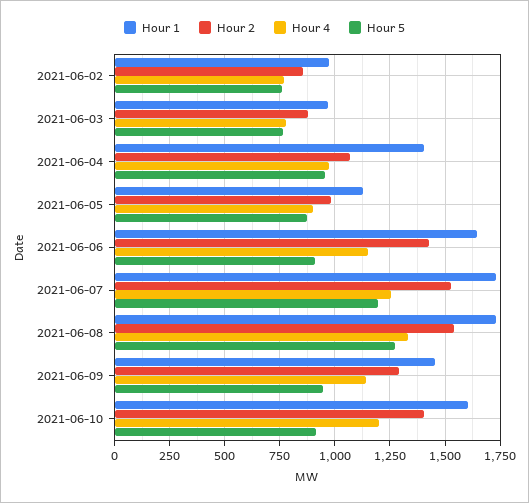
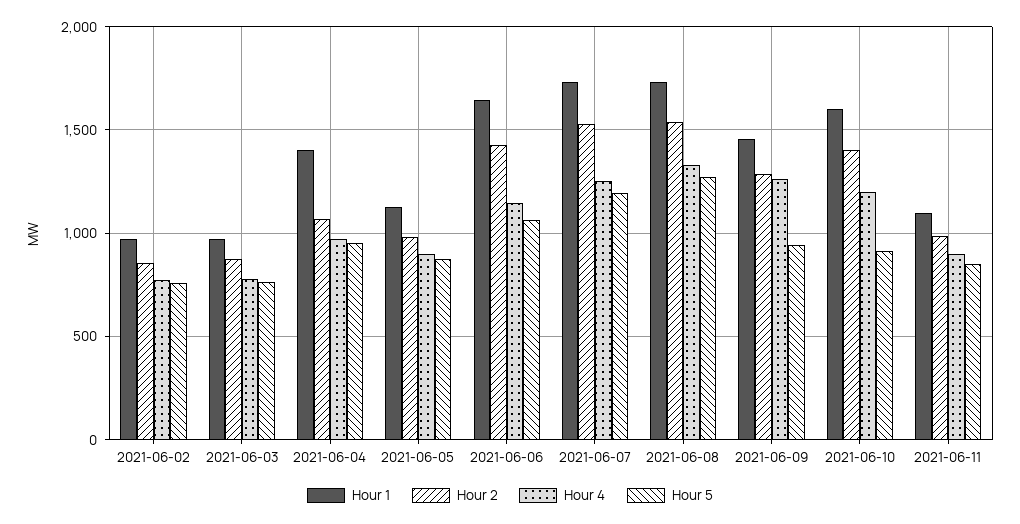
Hour 5, 2021-06-06: 900 -> 1050
Hour 4, 2021-06-09: 1150 -> 1250
Hour 1, 2021-06-11: none -> 1100
Hour 2, 2021-06-11: none -> 1000
Hour 4, 2021-06-11: none -> 900
Hour 5, 2021-06-11: none -> 850

